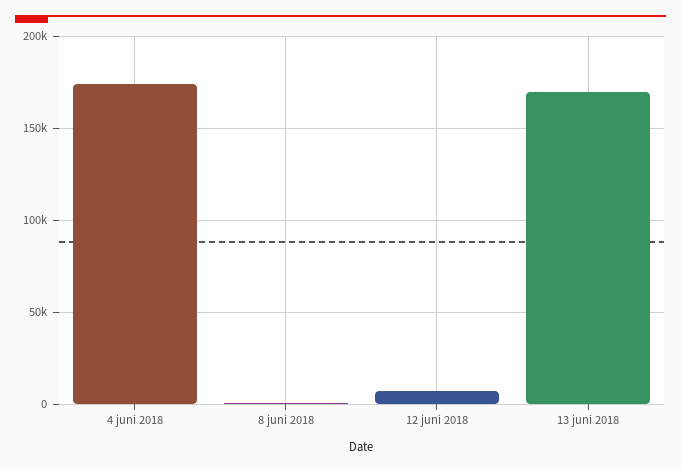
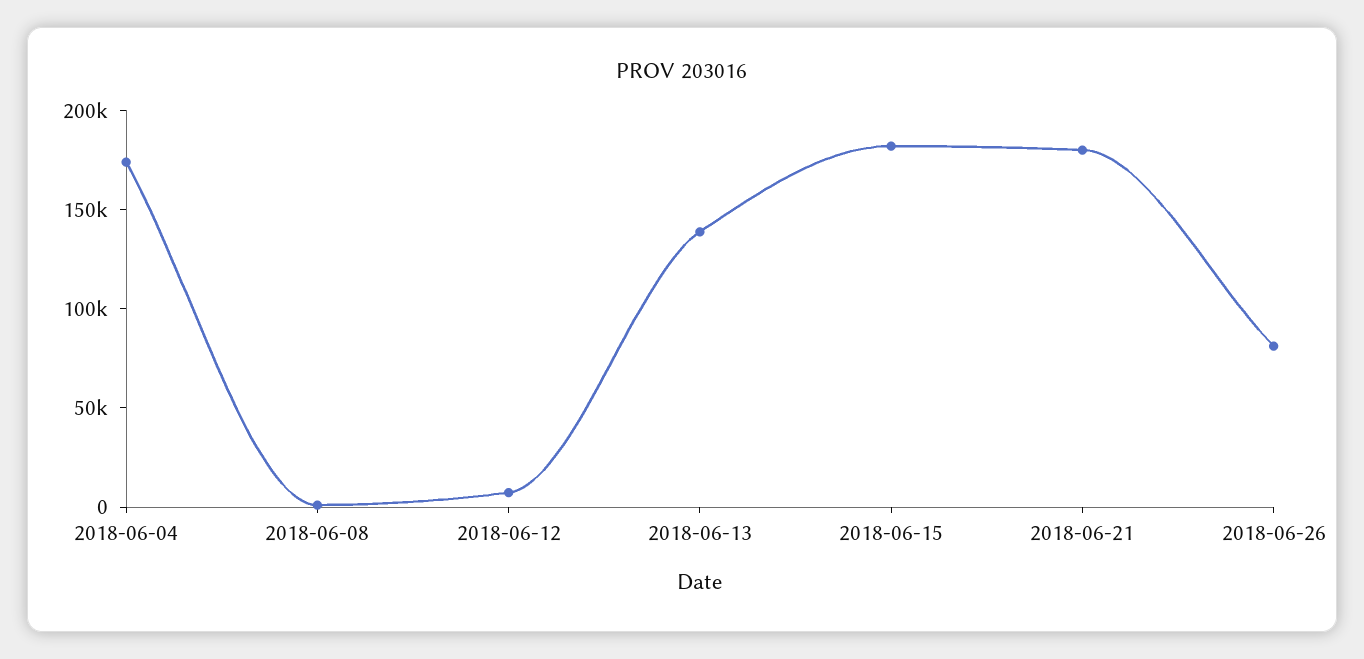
13 juni 2018: 170000 -> 140000
2018-06-15: none -> 180000
2018-06-21: none -> 180000
2018-06-26: none -> 80000

